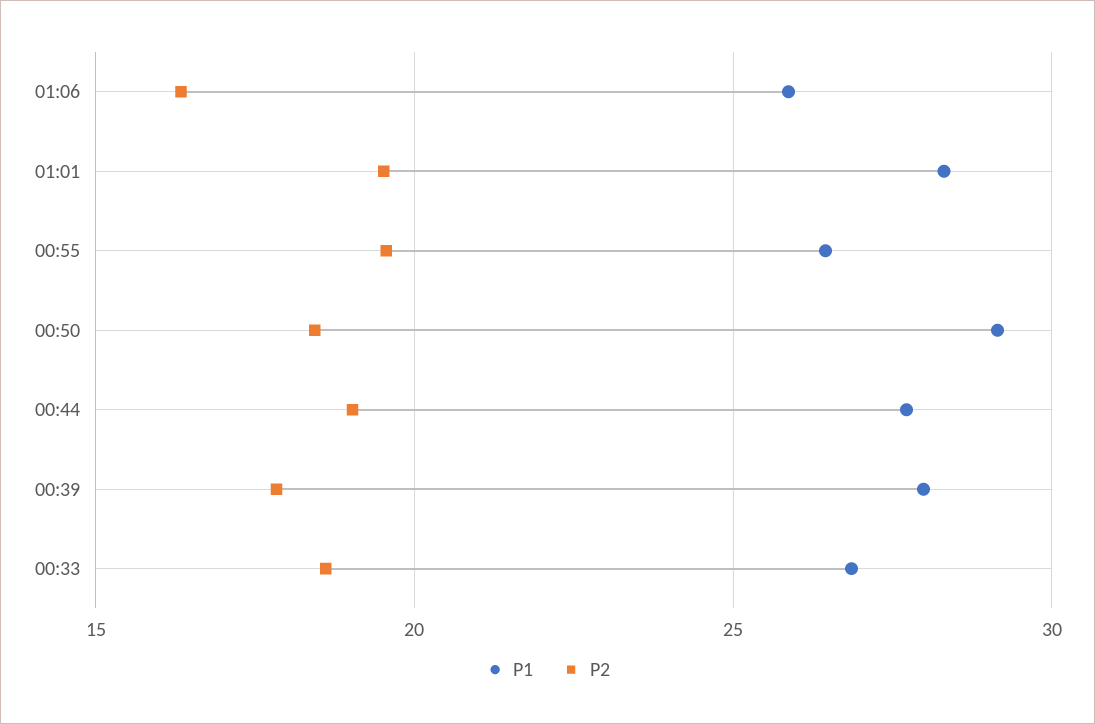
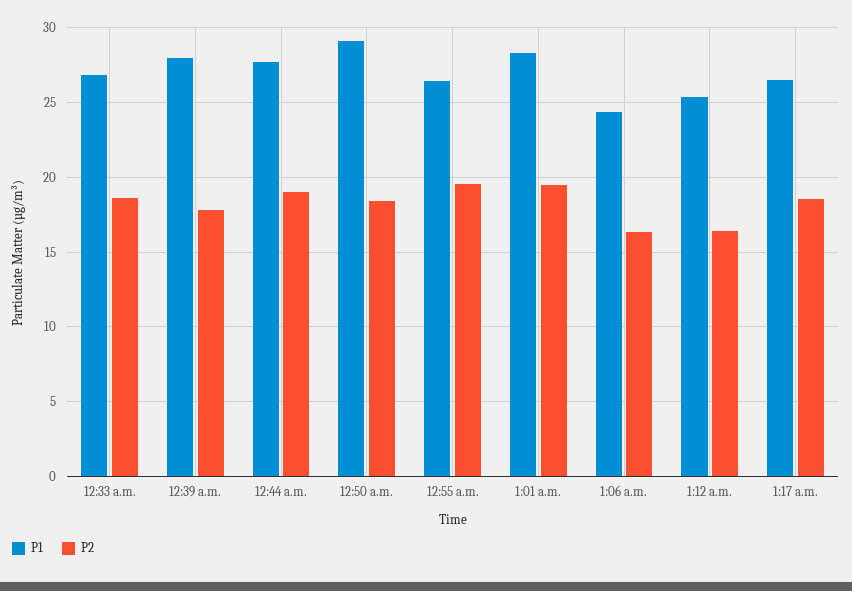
P1, 01:06: 26 -> 24.5
P1, 1:12 a.m.: none -> 25.5
P2, 1:12 a.m.: none -> 16.5
P1, 1:17 a.m.: none -> 26.5
P2, 1:17 a.m.: none -> 18.5

